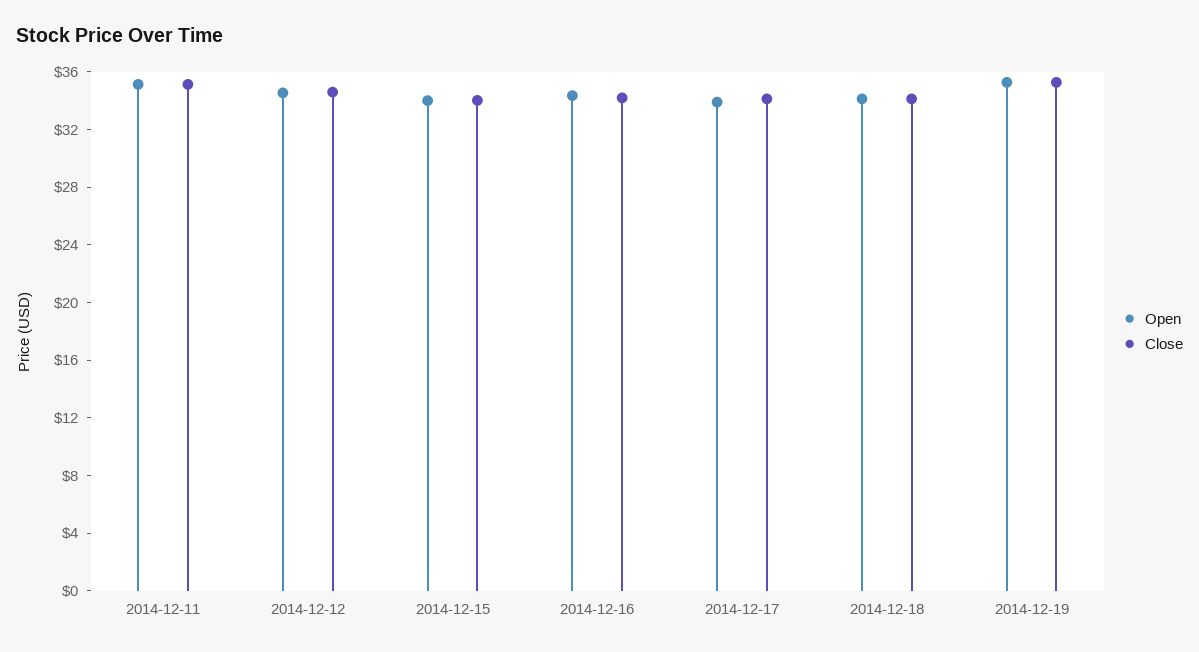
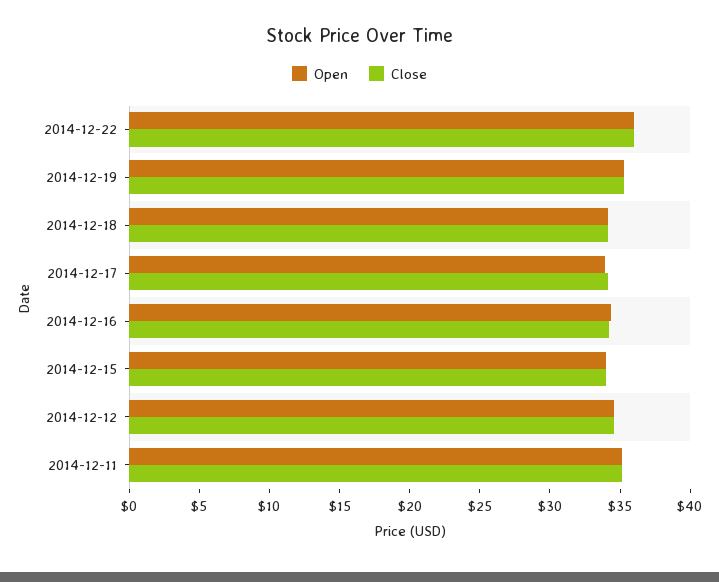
Open, 2014-12-22: none -> 36
Close, 2014-12-22: none -> 36

